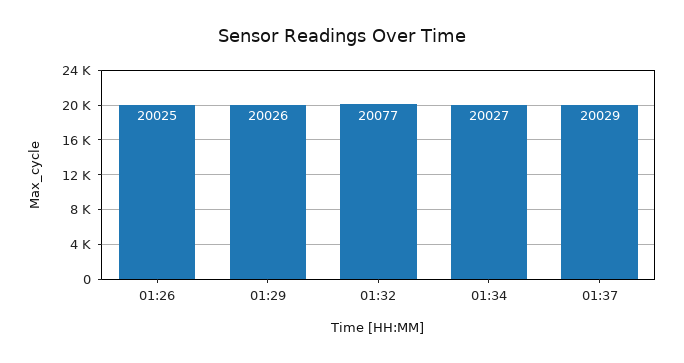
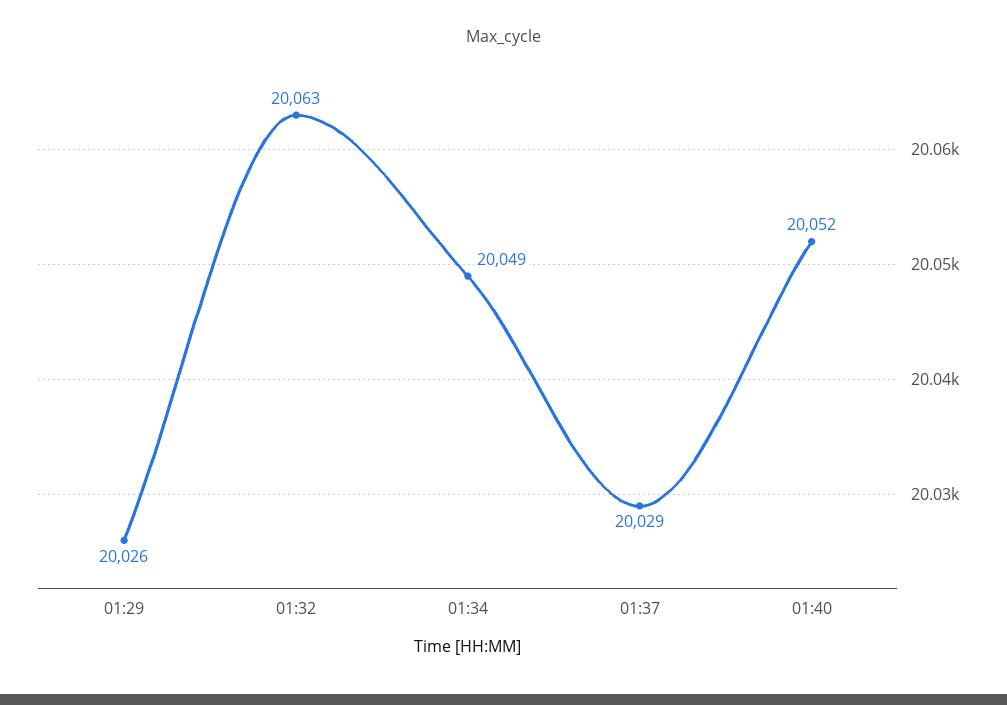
01:26: 20025 -> none
01:32: 20077 -> 20063
01:34: 20027 -> 20049
01:40: none -> 20052

